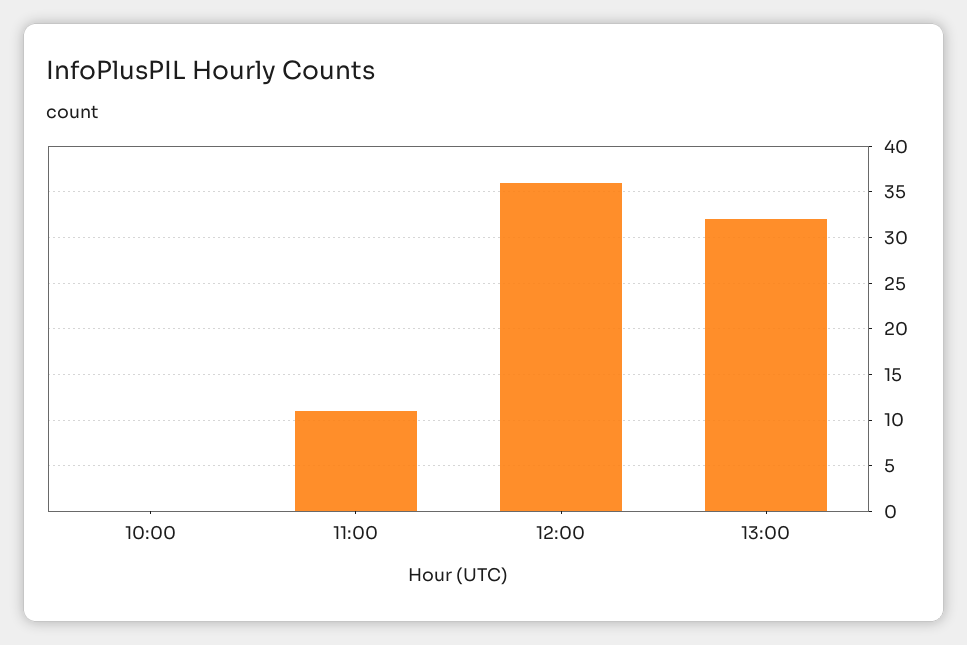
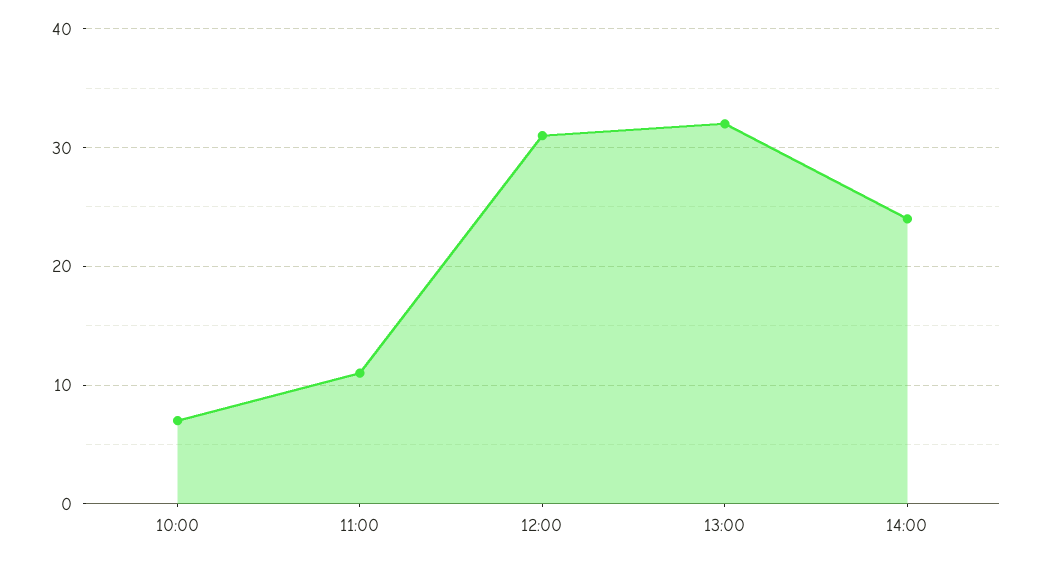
10:00: 0 -> 7
12:00: 36 -> 31
14:00: none -> 24

